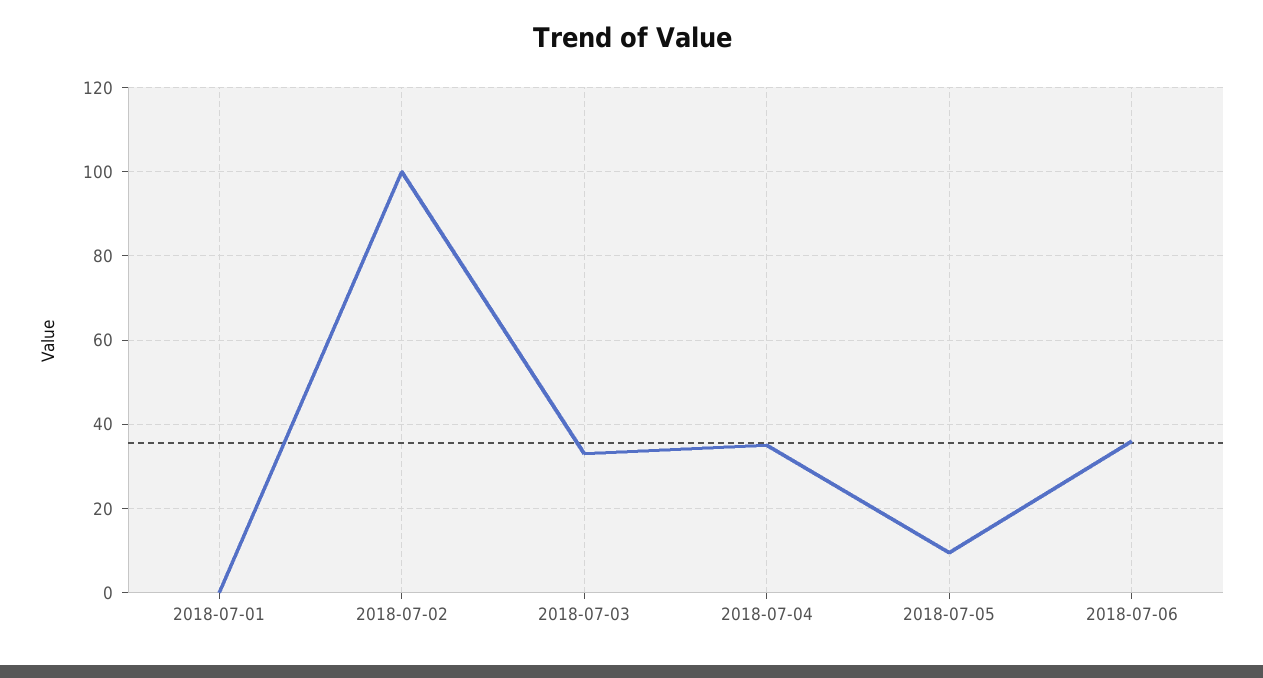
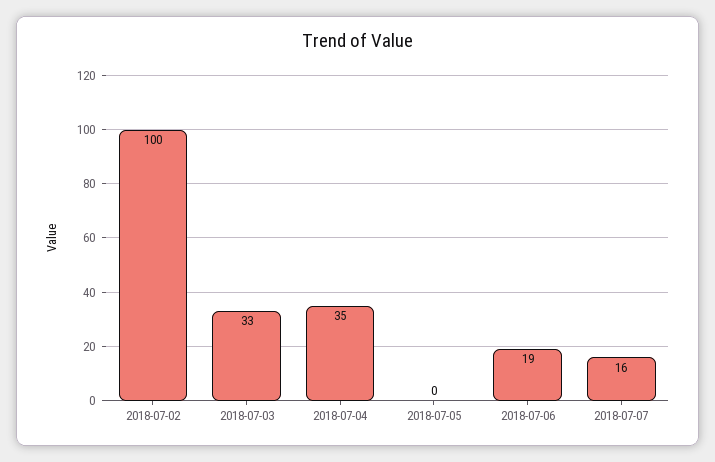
2018-07-01: 0 -> none
2018-07-05: 10 -> 0
2018-07-06: 36 -> 19
2018-07-07: none -> 16

